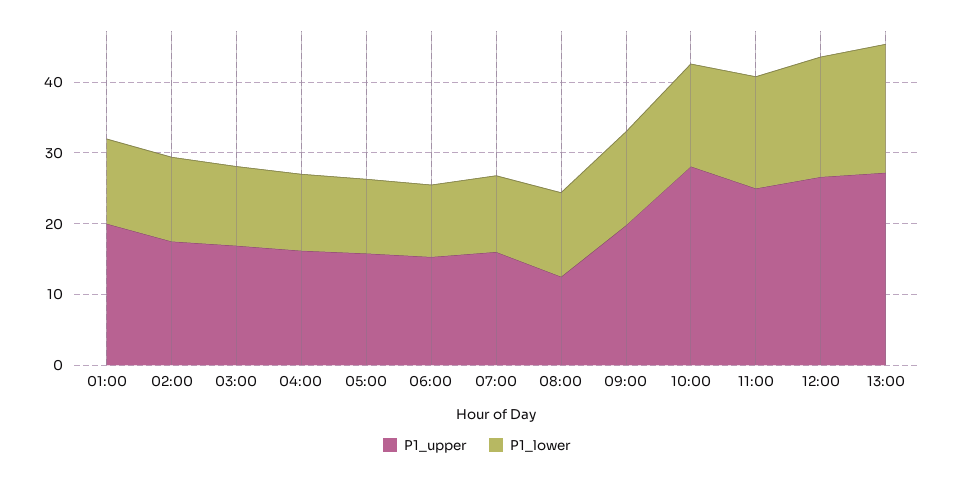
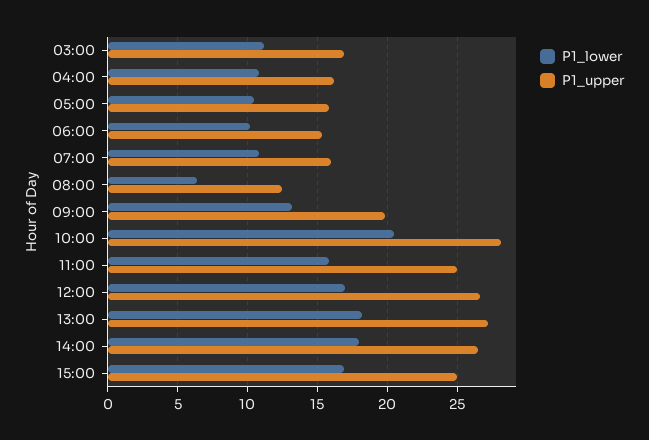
P1_upper, 01:00: 20 -> none
P1_lower, 01:00: 12 -> none
P1_upper, 02:00: 18 -> none
P1_lower, 02:00: 12 -> none
P1_lower, 08:00: 12 -> 6.5
P1_lower, 10:00: 14 -> 20.5
P1_lower, 14:00: none -> 18
P1_upper, 14:00: none -> 26.5
P1_lower, 15:00: none -> 17
P1_upper, 15:00: none -> 25

